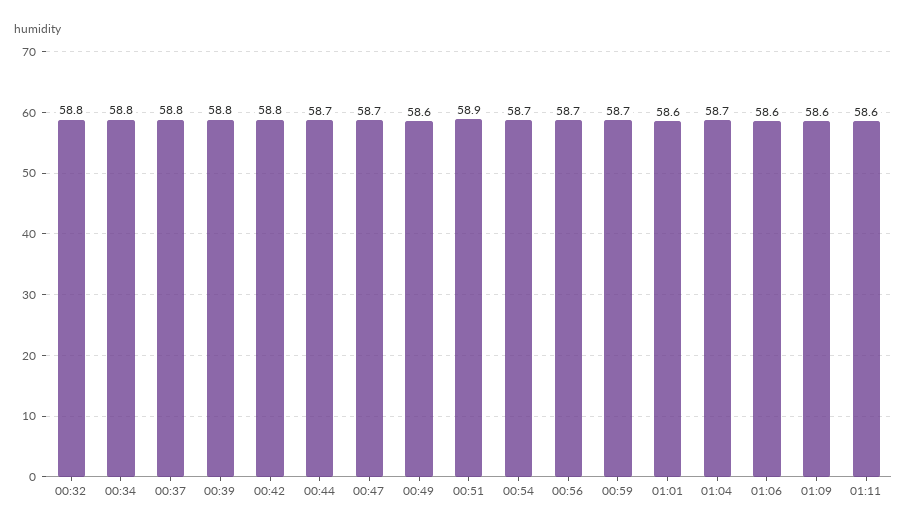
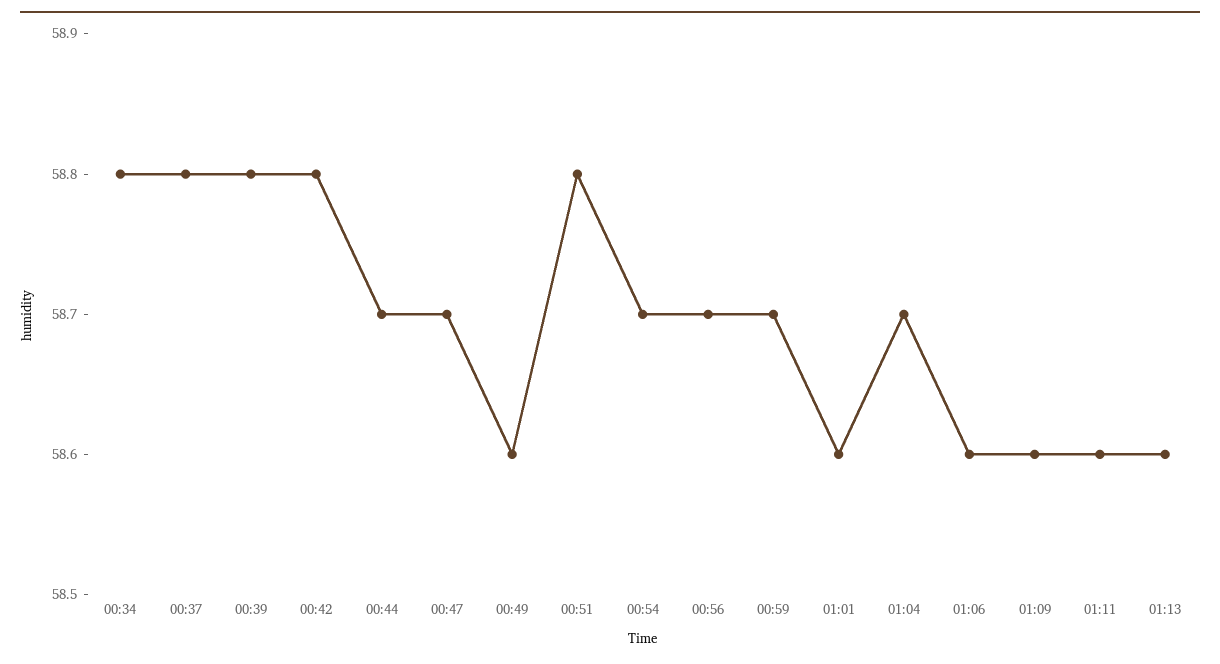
00:32: 58.8 -> none
00:51: 58.9 -> 58.8
01:13: none -> 58.6

